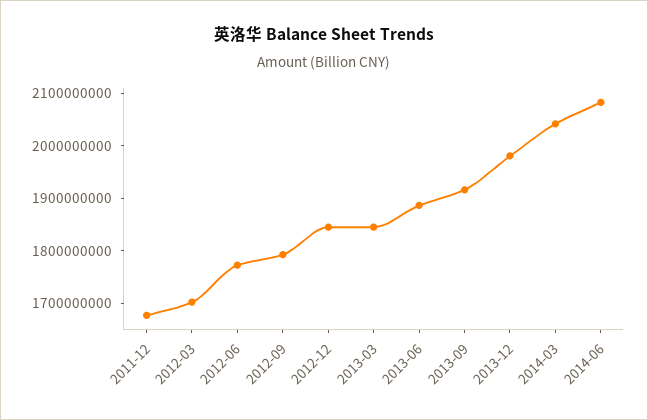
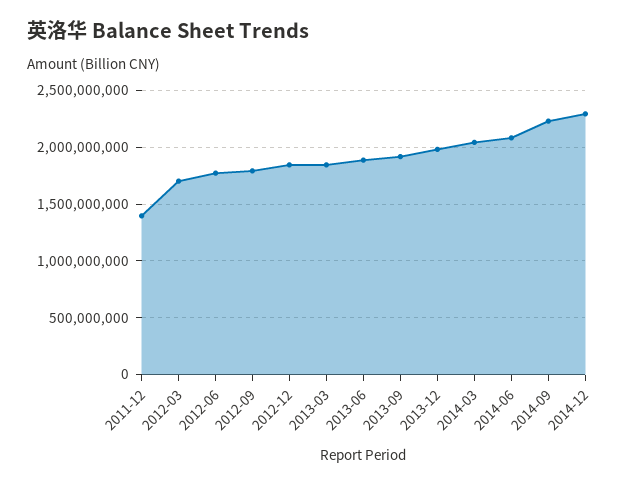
2011-12: 1680000000 -> 1400000000
2014-09: none -> 2200000000
2014-12: none -> 2300000000

